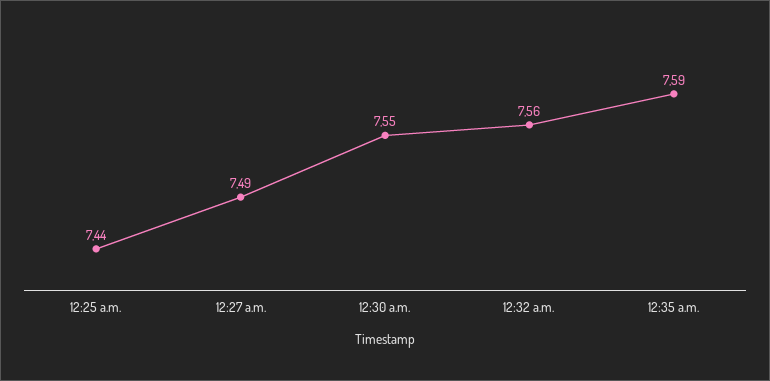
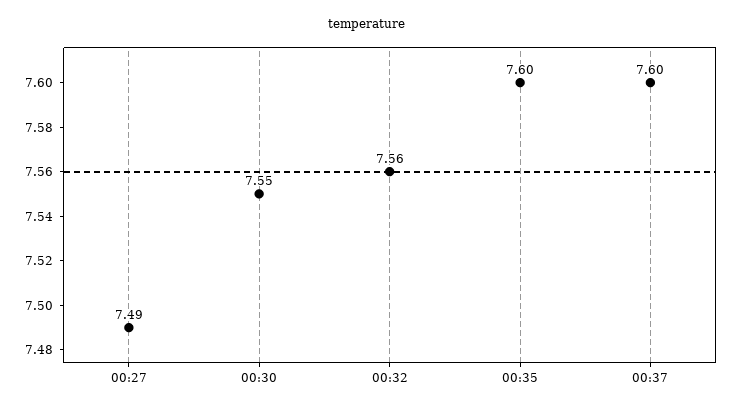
12:25 a.m.: 7.44 -> none
12:35 a.m.: 7.59 -> 7.6
00:37: none -> 7.6

